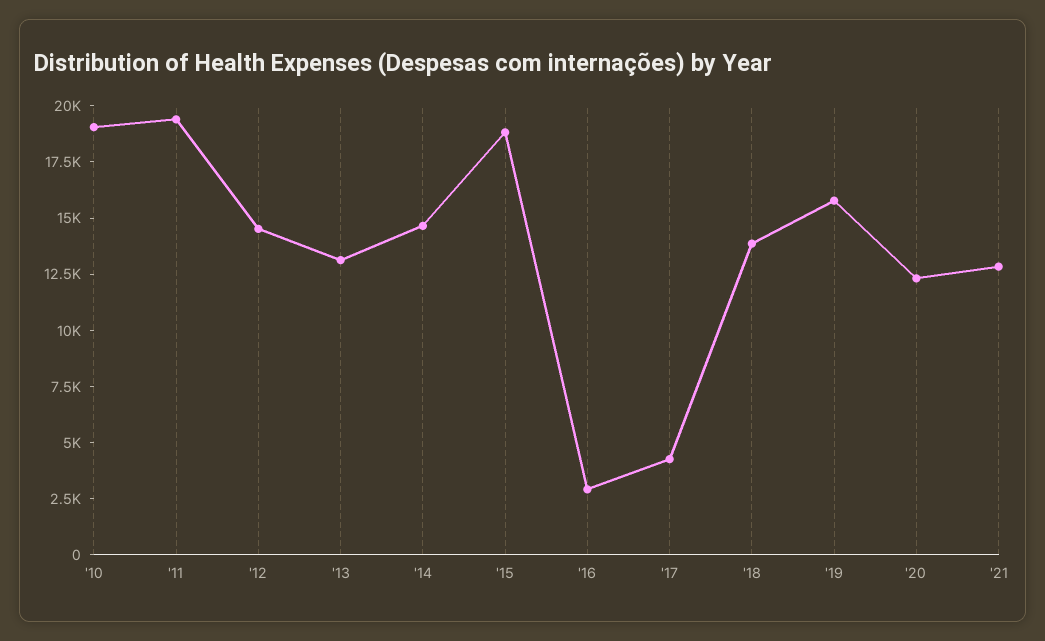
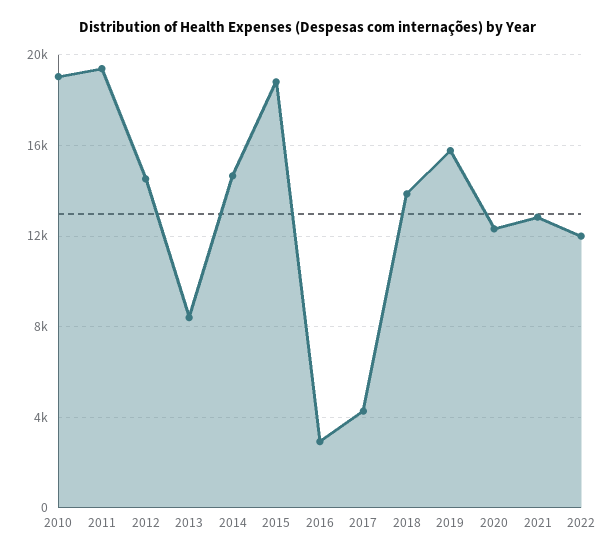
'13: 13000 -> 8500
2022: none -> 12000

